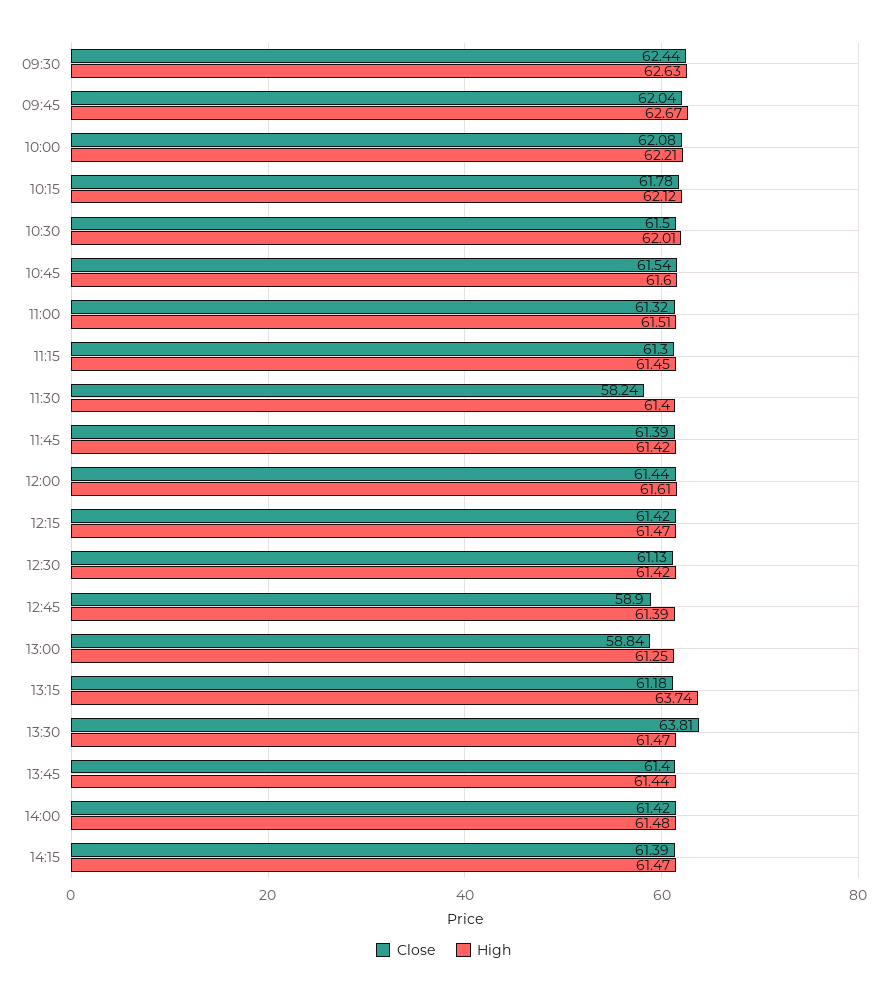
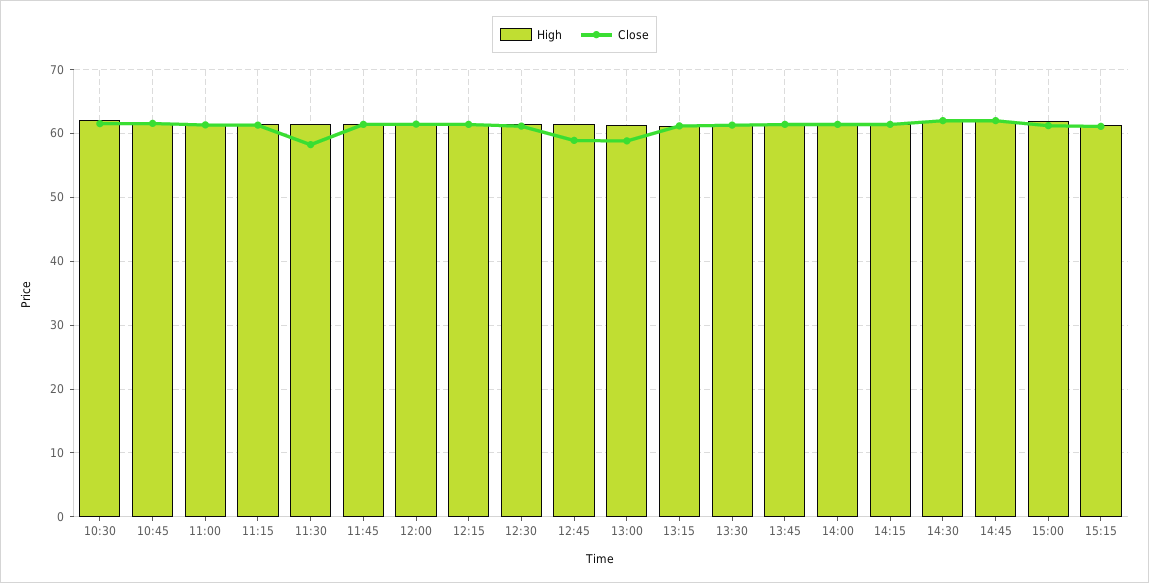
Close, 09:30: 62.44 -> none
High, 09:30: 62.63 -> none
Close, 09:45: 62.04 -> none
High, 09:45: 62.67 -> none
Close, 10:00: 62.08 -> none
High, 10:00: 62.21 -> none
Close, 10:15: 61.78 -> none
High, 10:15: 62.12 -> none
High, 13:15: 63.74 -> 61
Close, 13:30: 63.81 -> 61
High, 14:30: none -> 62
Close, 14:30: none -> 62
High, 14:45: none -> 62
Close, 14:45: none -> 62
High, 15:00: none -> 62
Close, 15:00: none -> 61
High, 15:15: none -> 61
Close, 15:15: none -> 61

